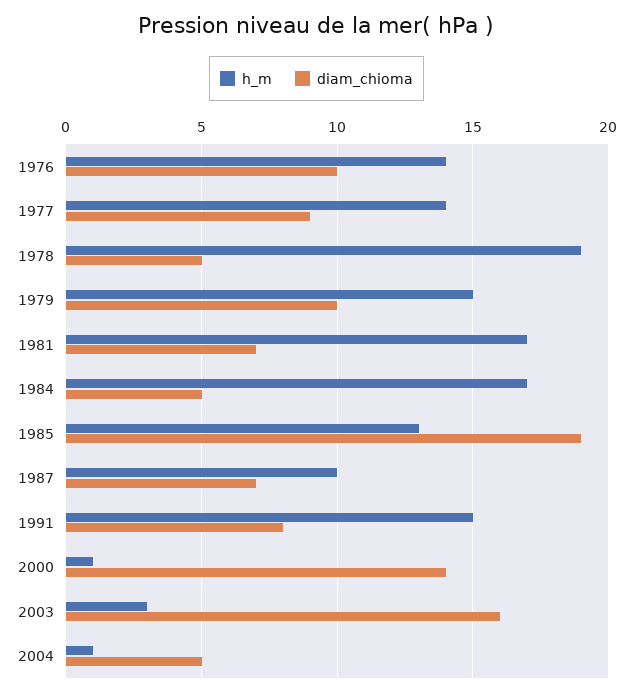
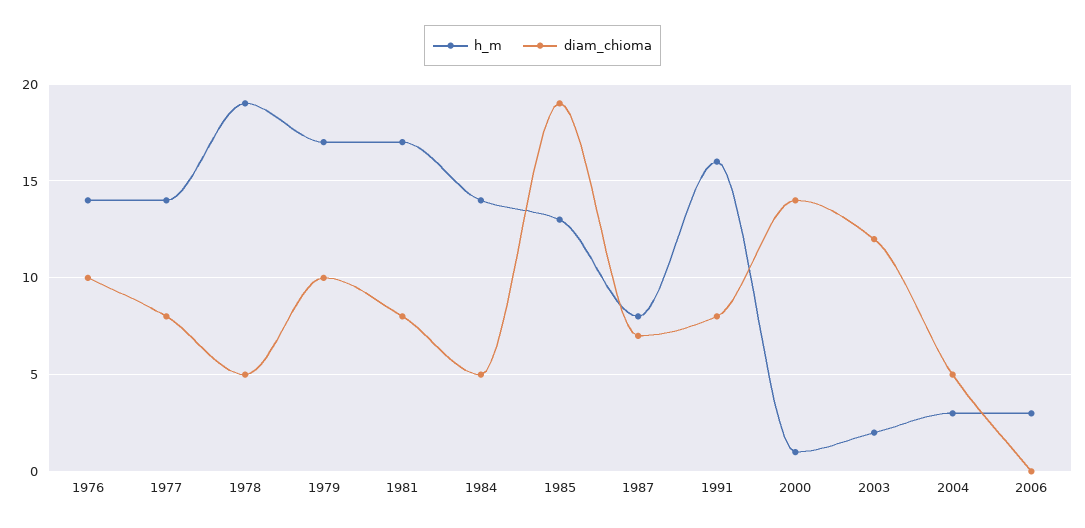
diam_chioma, 1977: 9 -> 8
h_m, 1979: 15 -> 17
diam_chioma, 1981: 7 -> 8
h_m, 1984: 17 -> 14
h_m, 1987: 10 -> 8
h_m, 1991: 15 -> 16
h_m, 2003: 3 -> 2
diam_chioma, 2003: 16 -> 12
h_m, 2004: 1 -> 3
h_m, 2006: none -> 3
diam_chioma, 2006: none -> 0

